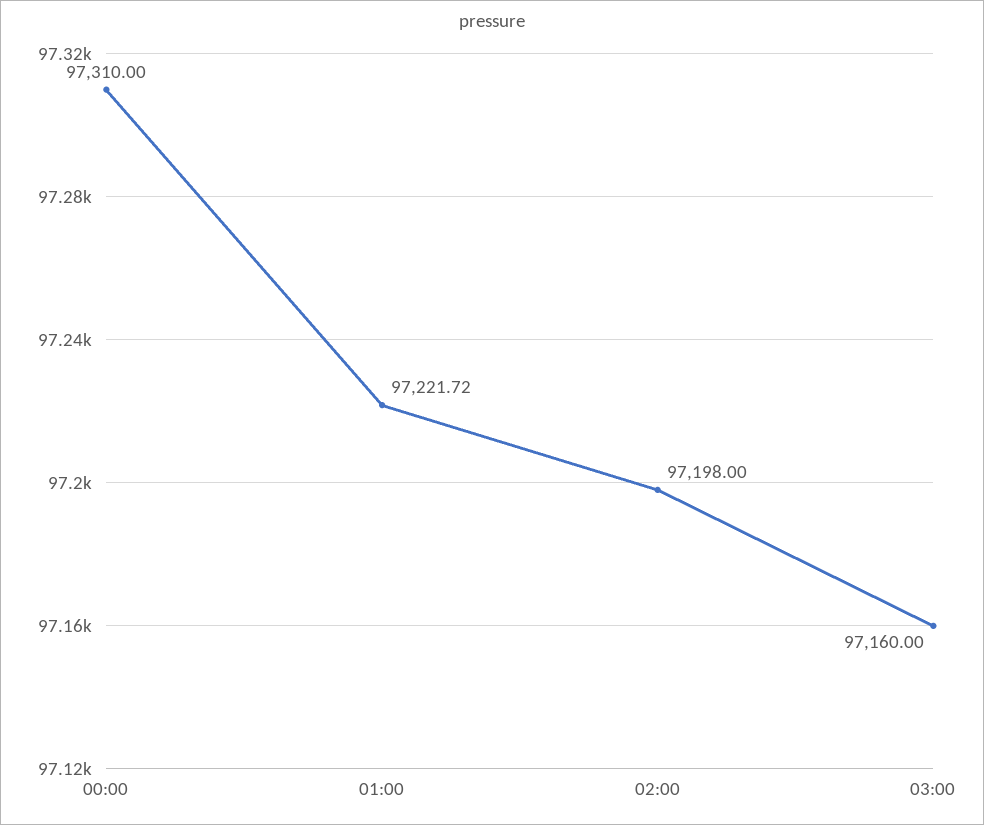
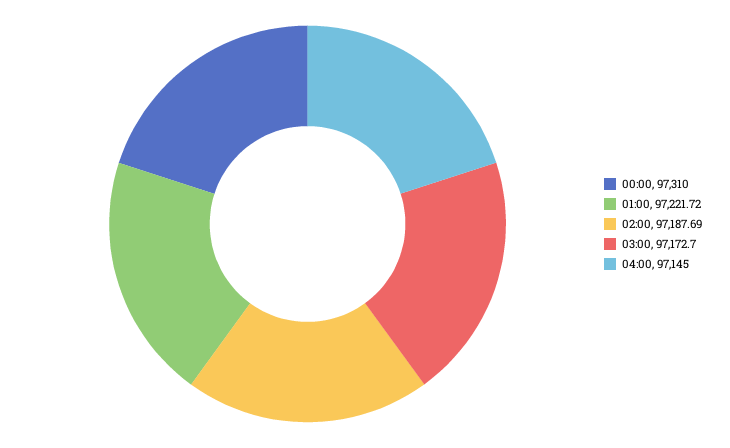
02:00: 97198 -> 97187.69
03:00: 97160 -> 97172.7
04:00: none -> 97145

